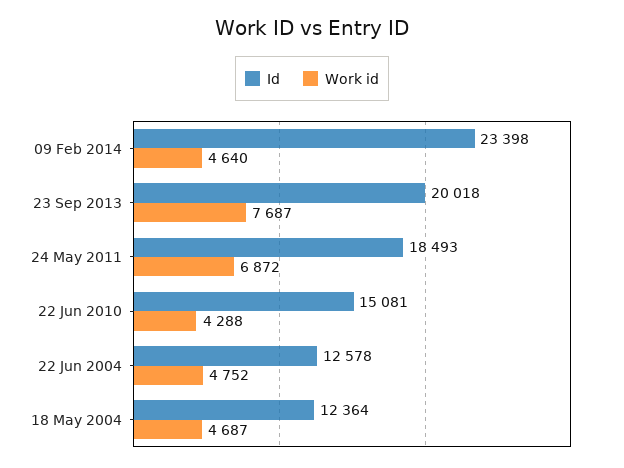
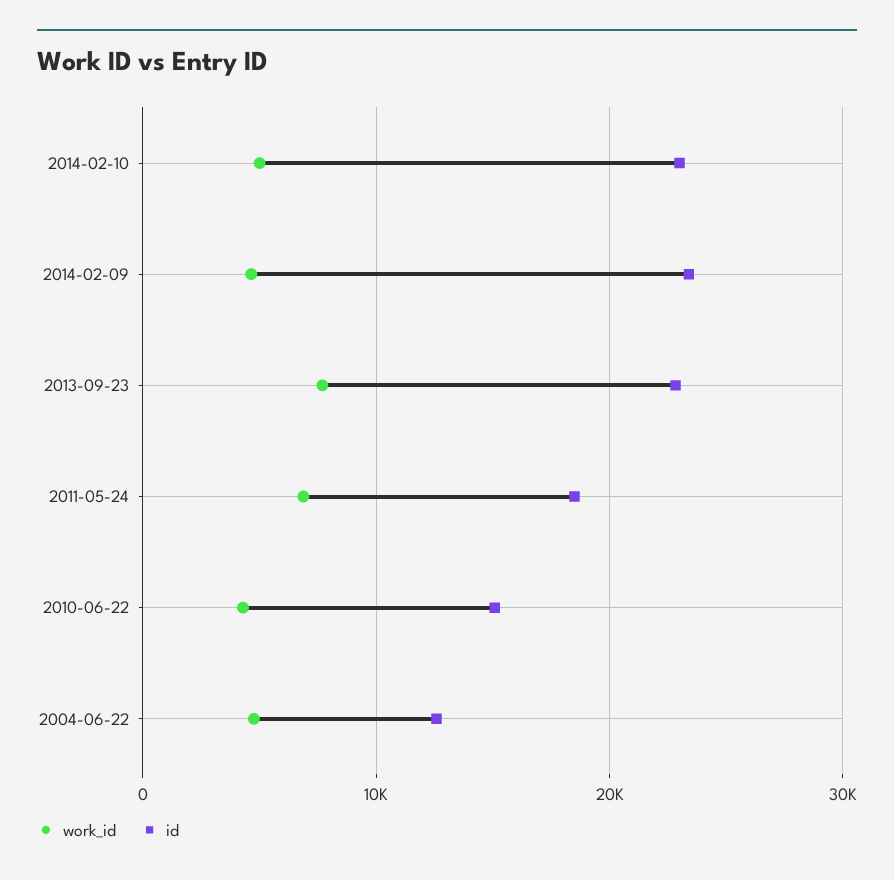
Id, 23 Sep 2013: 20018 -> 23000
Id, 18 May 2004: 12364 -> none
Work id, 18 May 2004: 4687 -> none
Work id, 2014-02-10: none -> 5000
Id, 2014-02-10: none -> 23000

